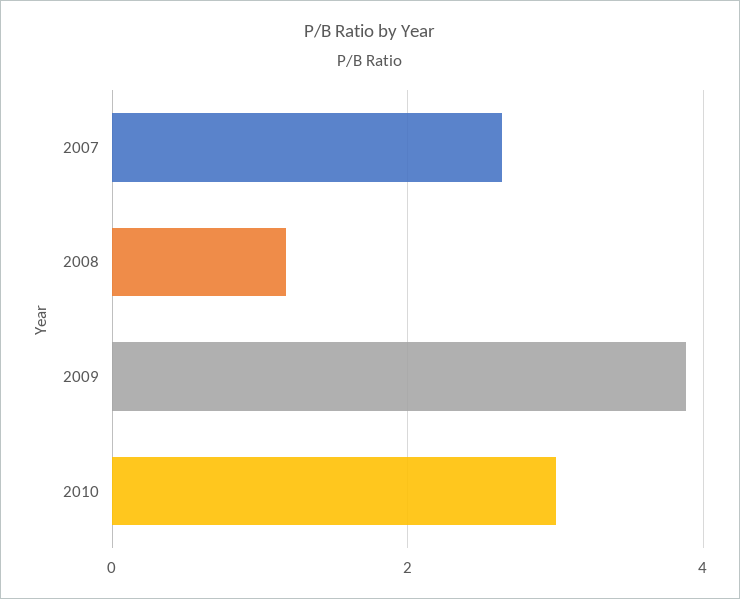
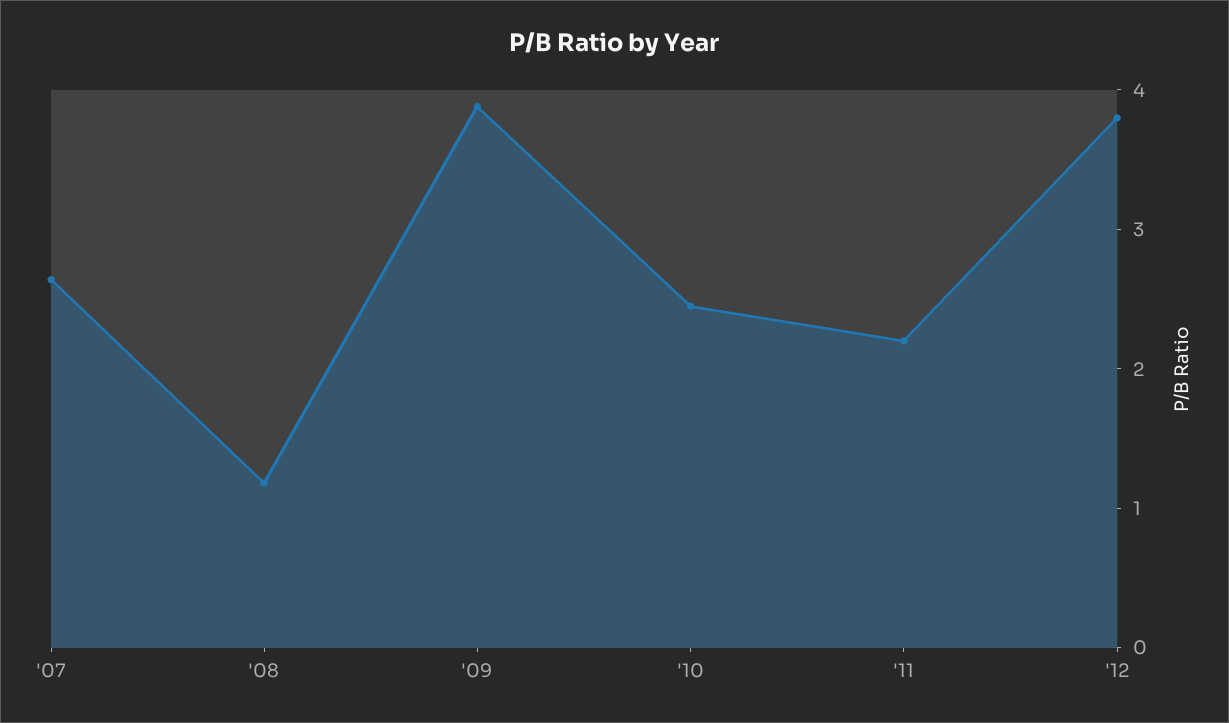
2010: 3 -> 2.4
'11: none -> 2.2
'12: none -> 3.8

